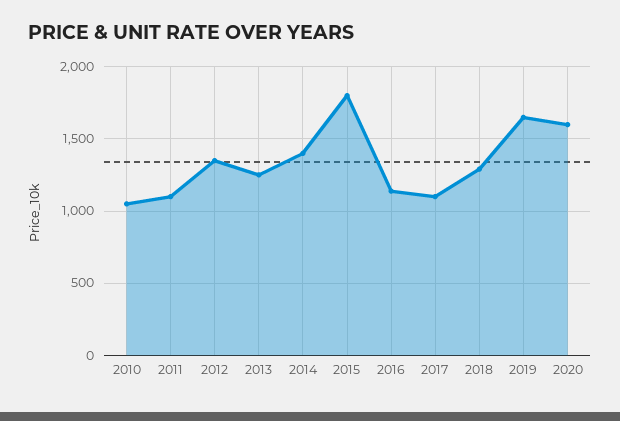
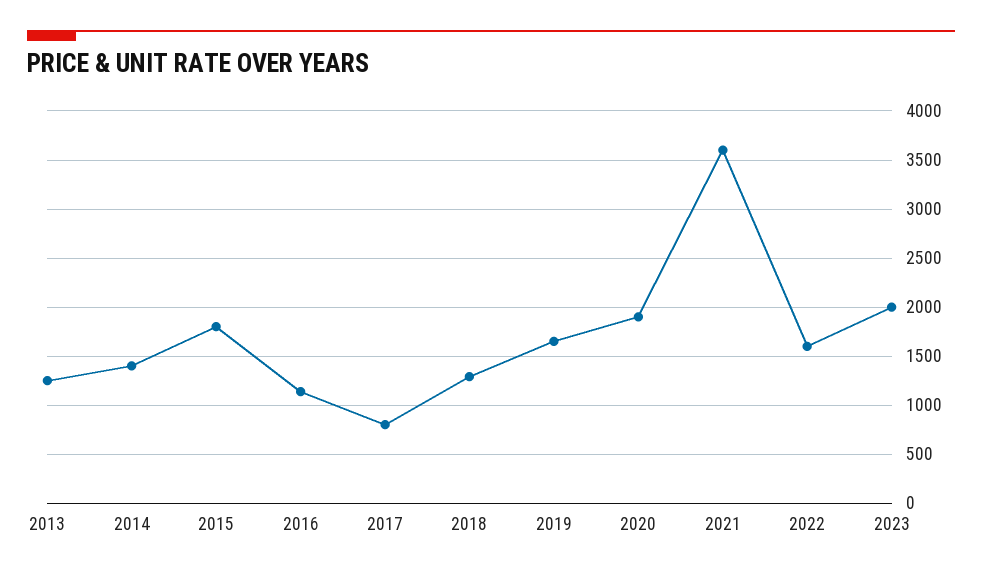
2010: 1050 -> none
2011: 1100 -> none
2012: 1350 -> none
2017: 1100 -> 800
2020: 1600 -> 1900
2021: none -> 3600
2022: none -> 1600
2023: none -> 2000

